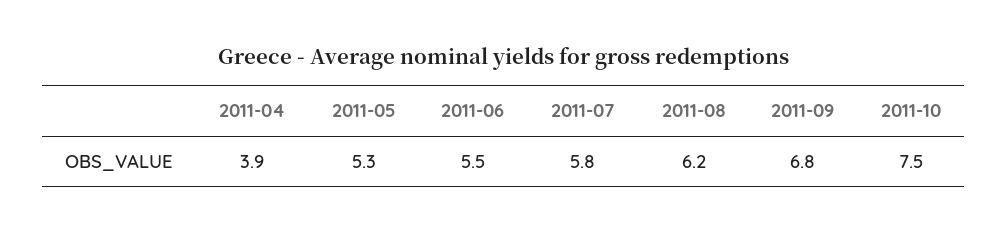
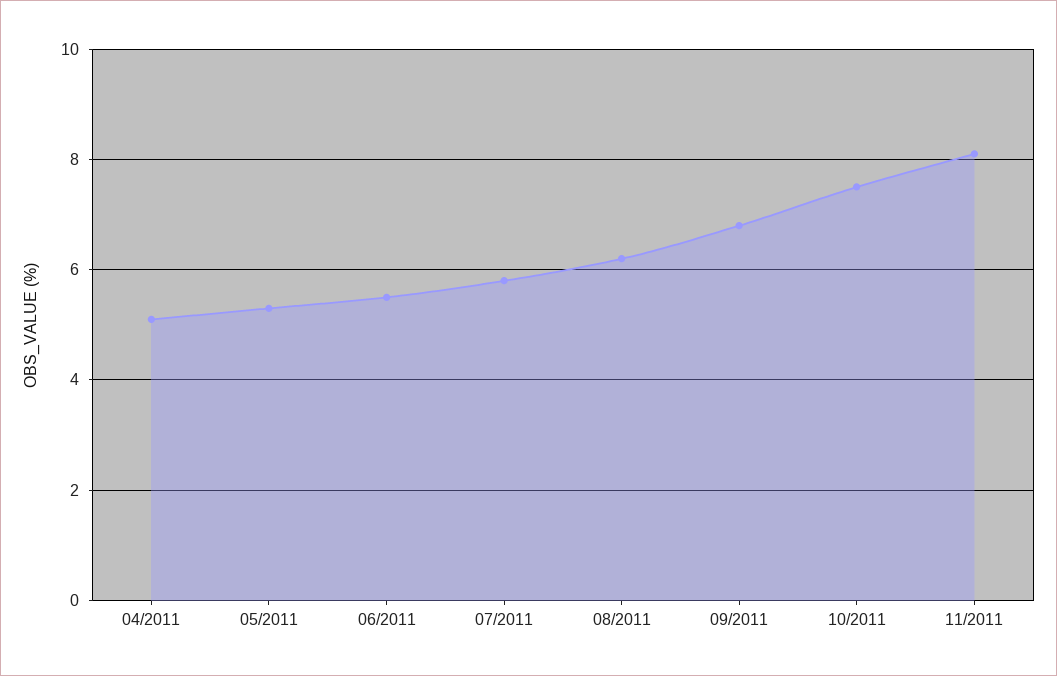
2011-04: 3.9 -> 5
11/2011: none -> 8

